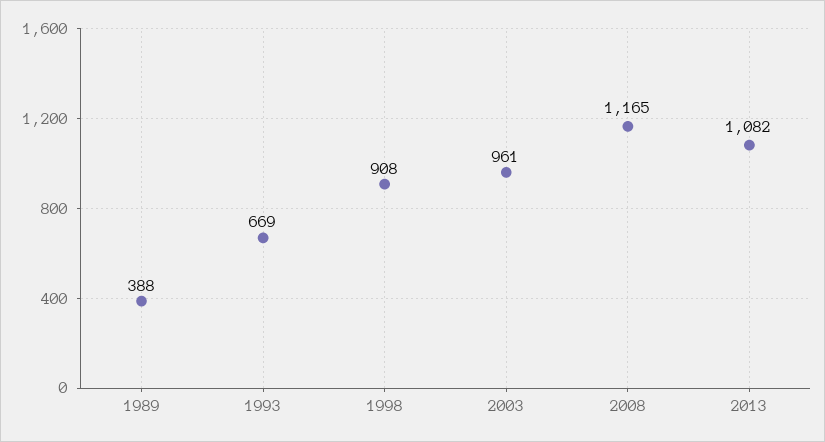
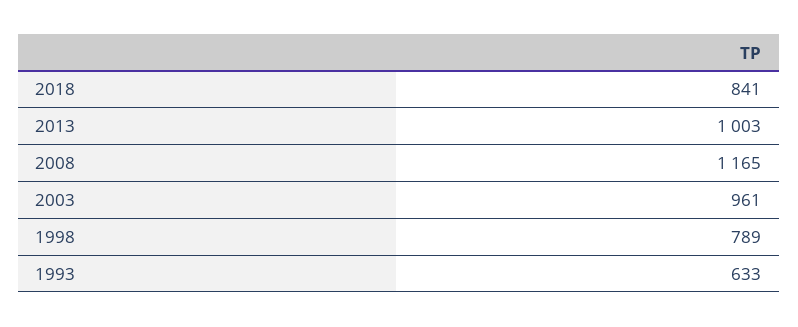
1989: 388 -> none
1993: 669 -> 633
1998: 908 -> 789
2013: 1082 -> 1003
2018: none -> 841

